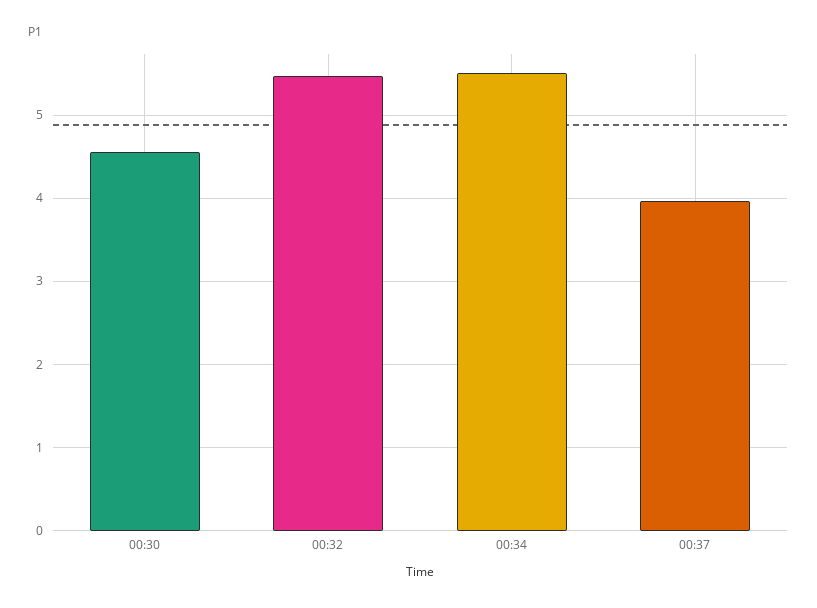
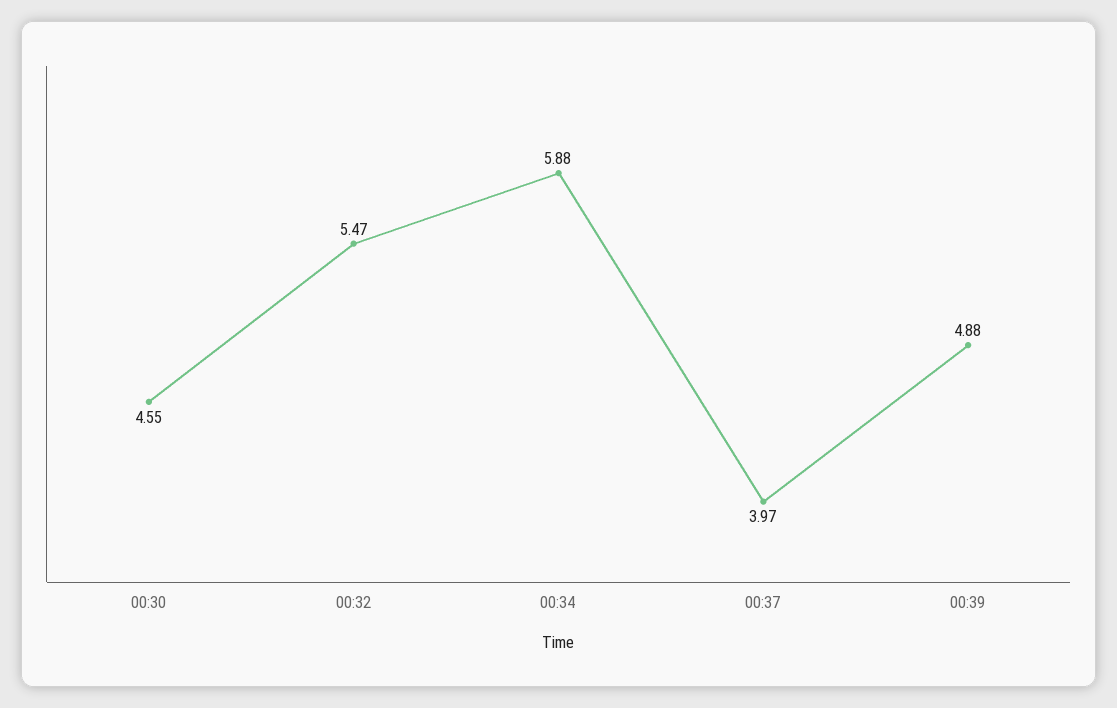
00:34: 5.5 -> 5.88
00:39: none -> 4.88

